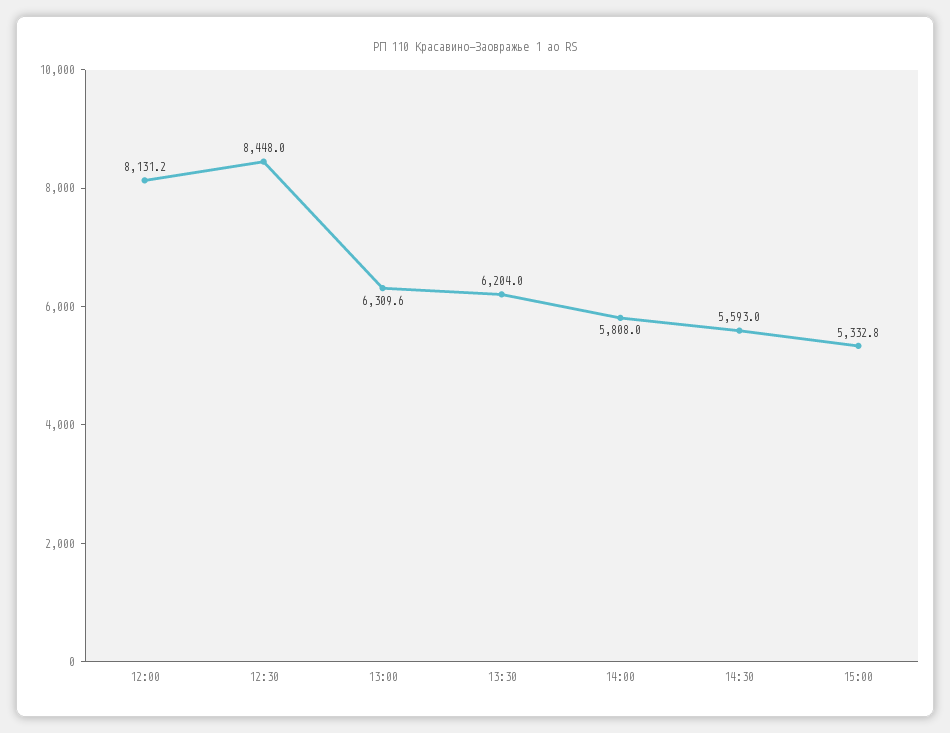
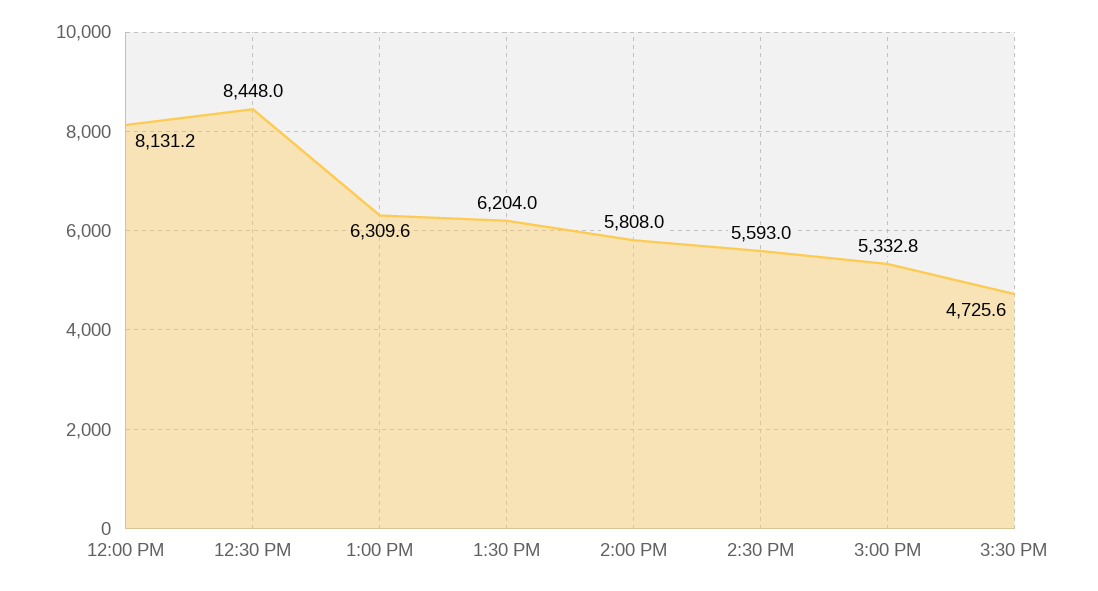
3:30 PM: none -> 4725.6

